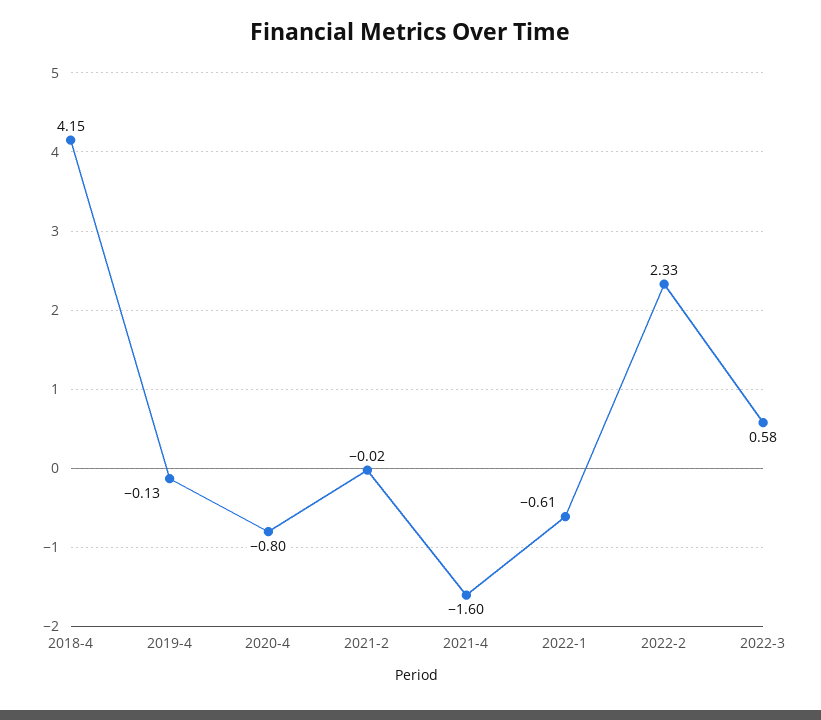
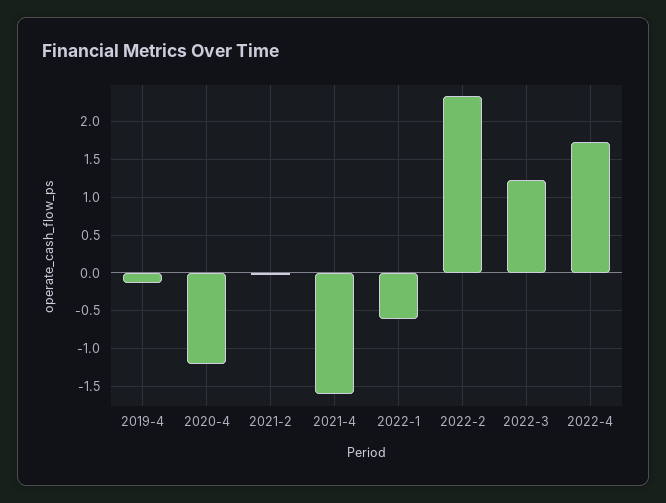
2018-4: 4.15 -> none
2020-4: -0.8 -> -1.2
2022-3: 0.58 -> 1.2
2022-4: none -> 1.7

